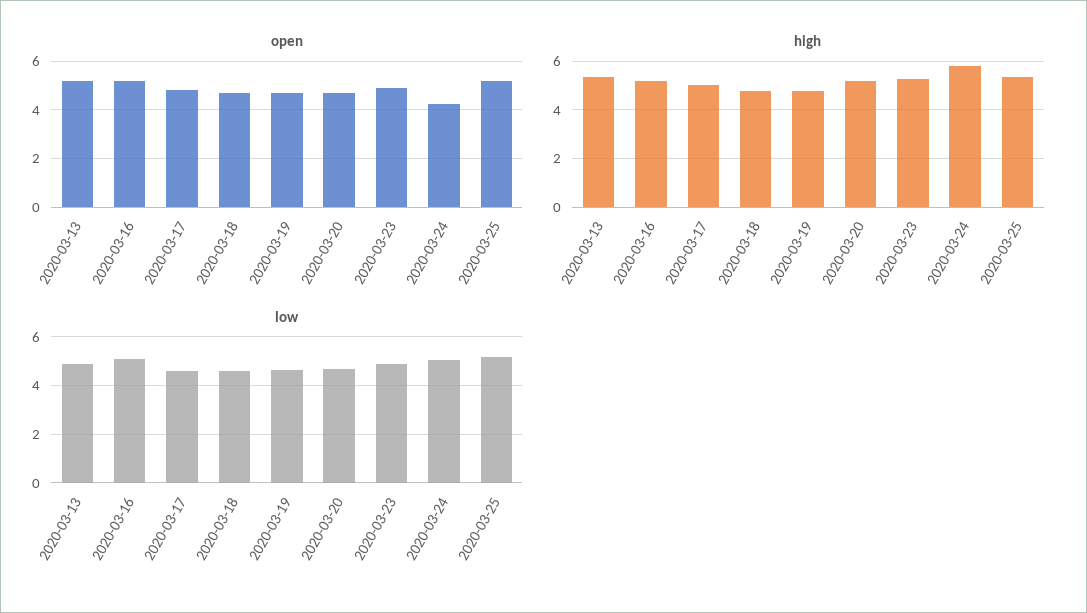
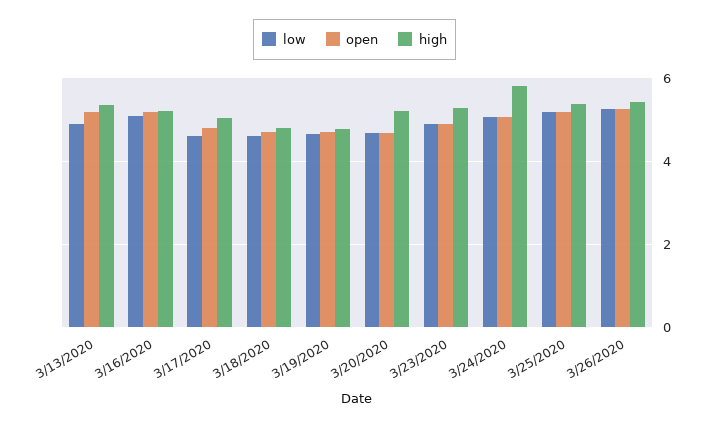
open, 2020-03-24: 4.25 -> 5
low, 3/26/2020: none -> 5.2
open, 3/26/2020: none -> 5.2
high, 3/26/2020: none -> 5.4

